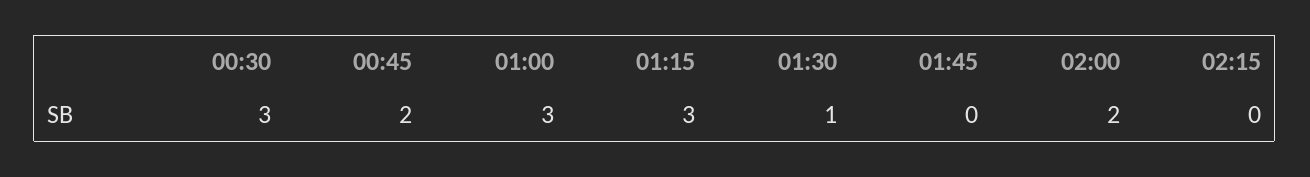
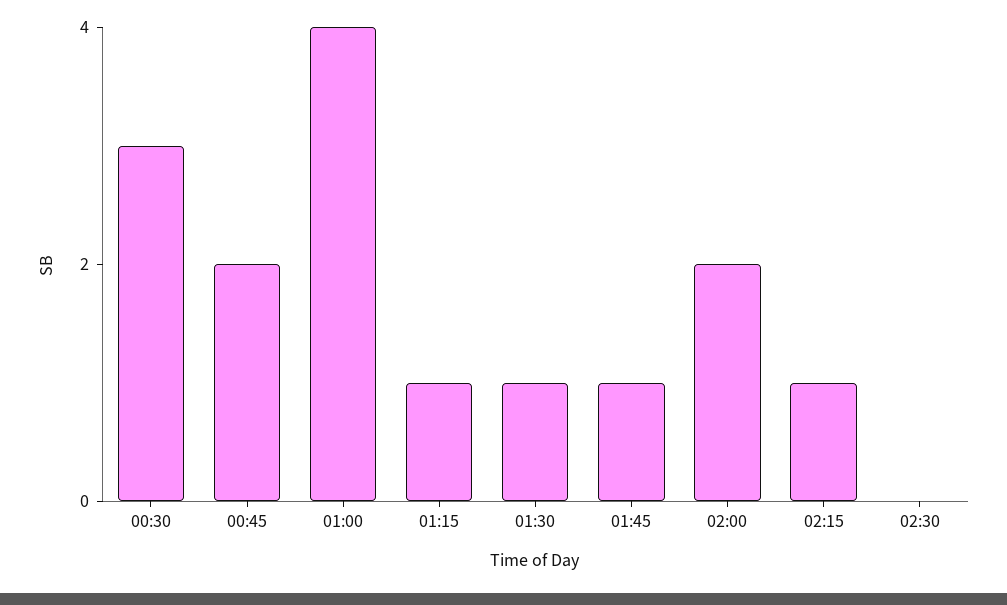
01:00: 3 -> 4
01:15: 3 -> 1
01:45: 0 -> 1
02:15: 0 -> 1
02:30: none -> 0

